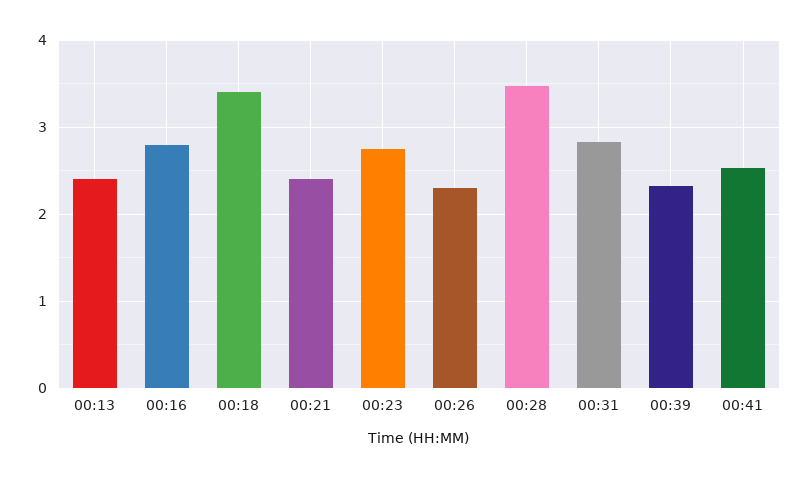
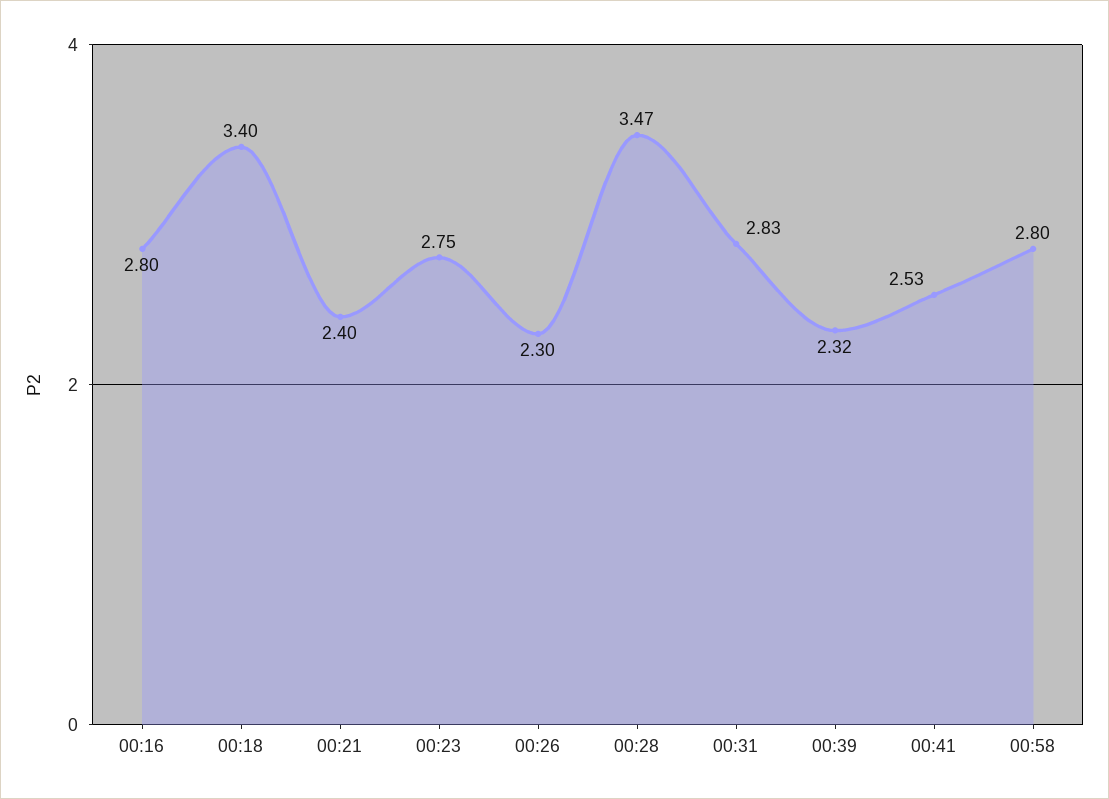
00:13: 2.4 -> none
00:58: none -> 2.8

